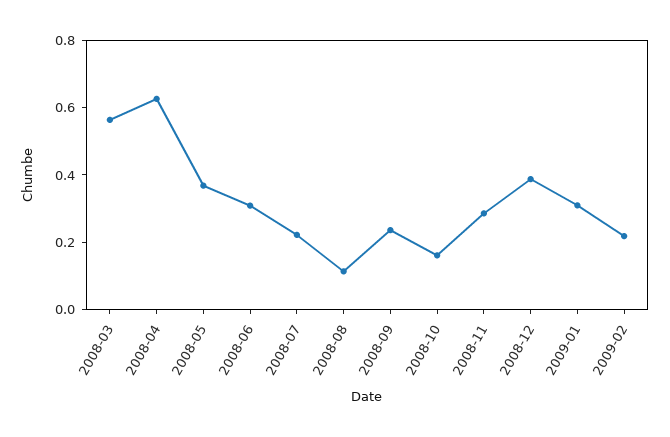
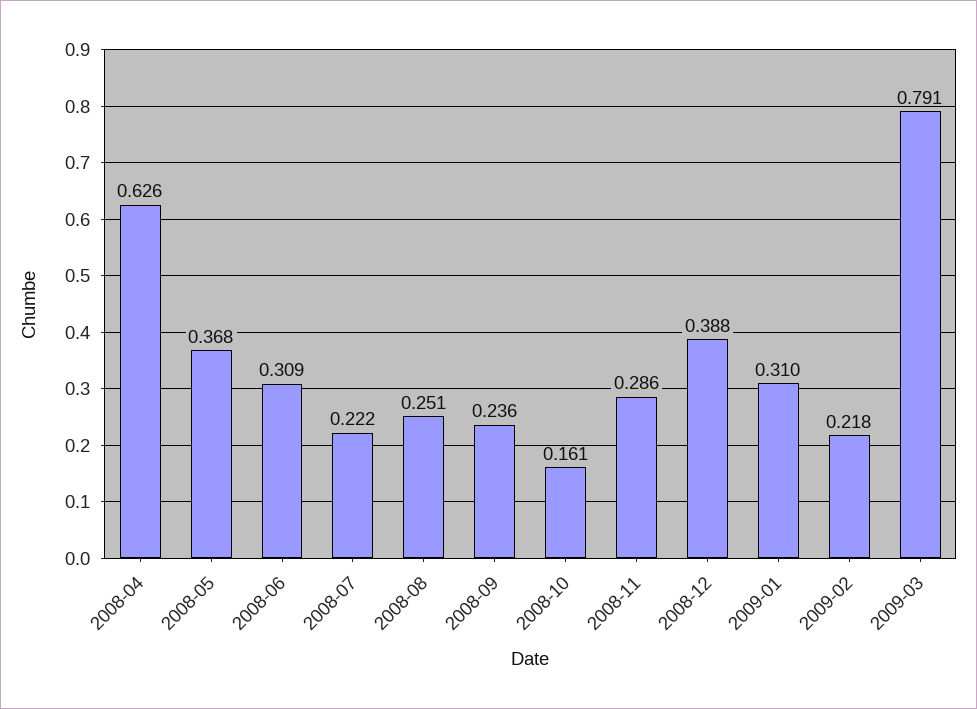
2008-03: 0.55 -> none
2008-08: 0.1 -> 0.251
2009-03: none -> 0.791

